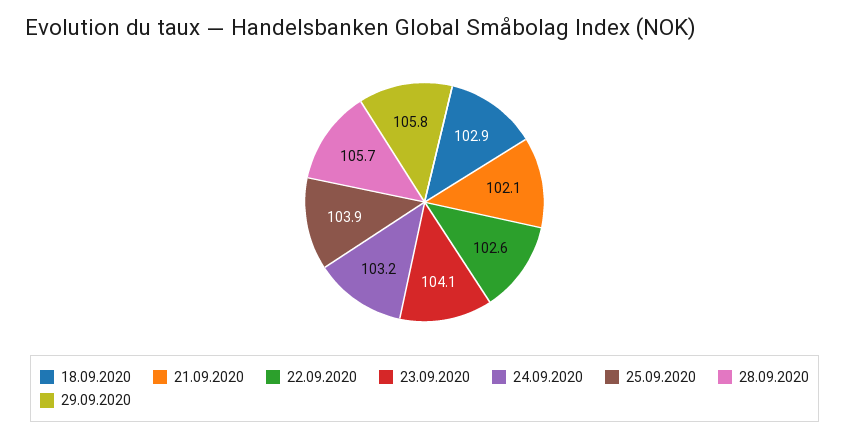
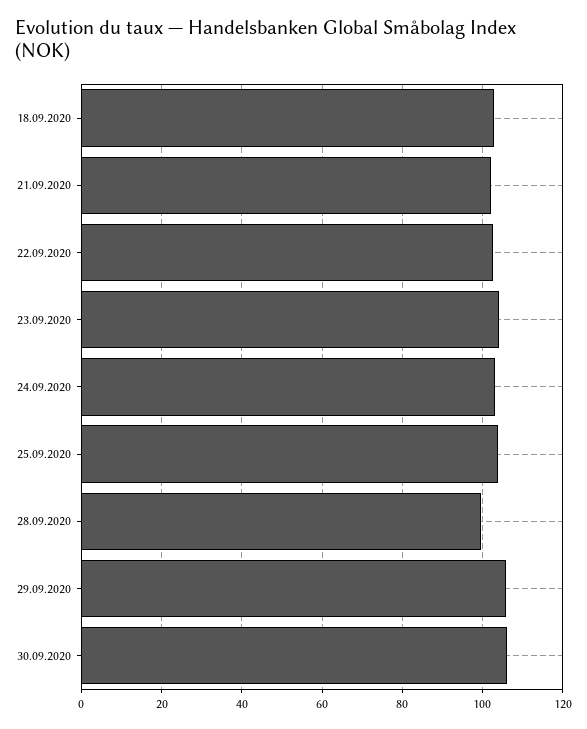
28.09.2020: 105.7 -> 100
30.09.2020: none -> 106

